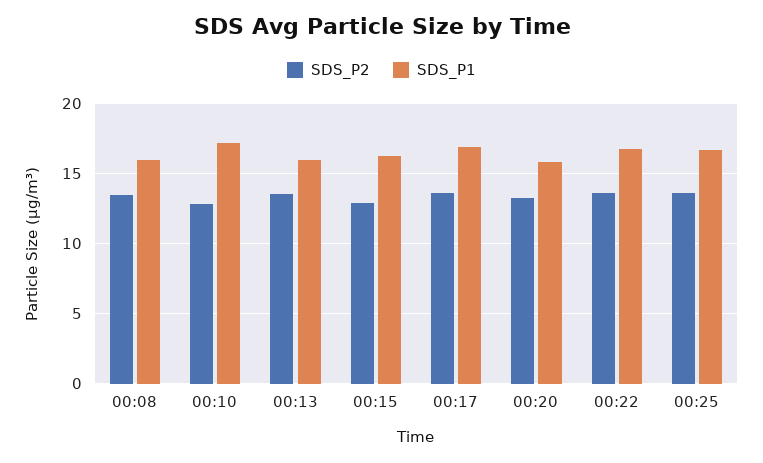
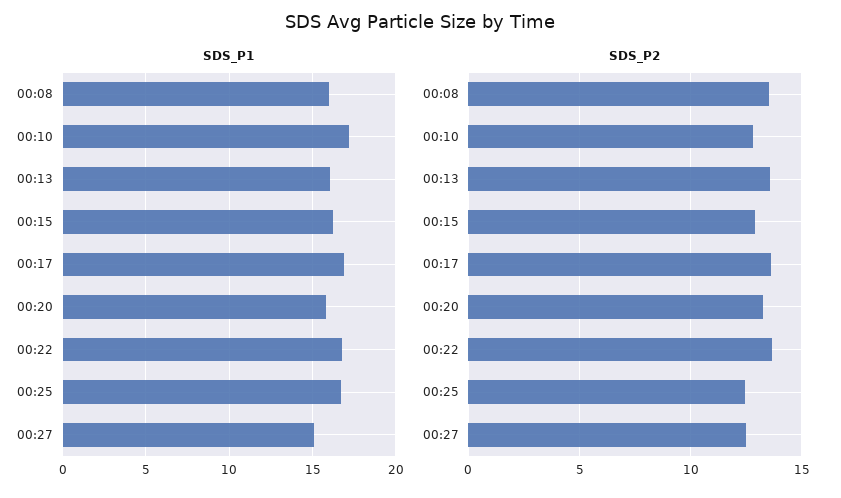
SDS_P2, 00:25: 13.5 -> 12.5
SDS_P1, 00:27: none -> 15
SDS_P2, 00:27: none -> 12.5

